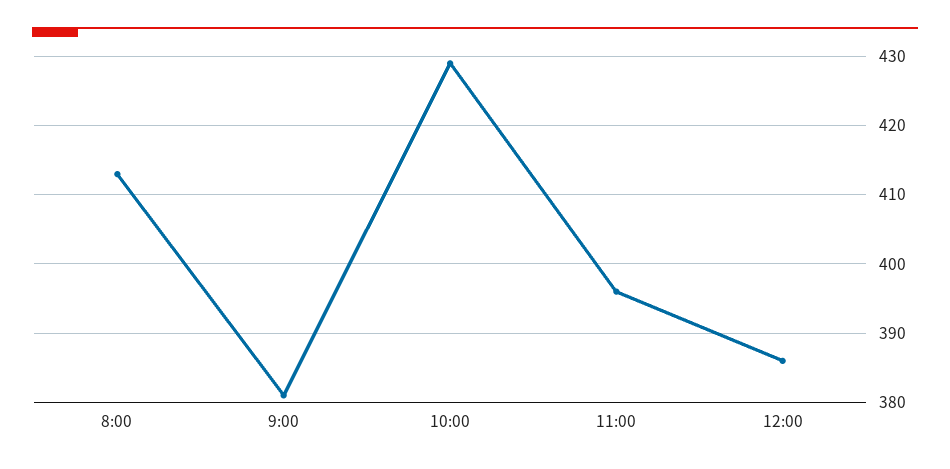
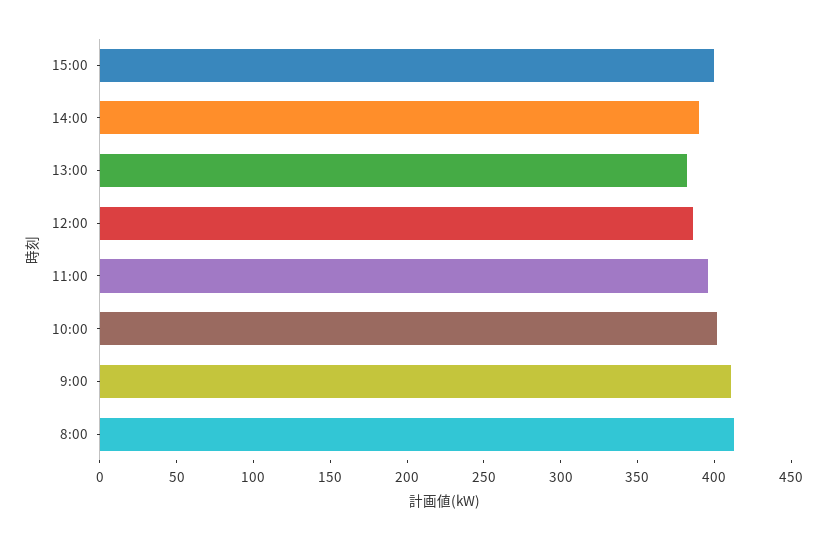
9:00: 381 -> 410
10:00: 429 -> 400
15:00: none -> 400
14:00: none -> 390
13:00: none -> 380

